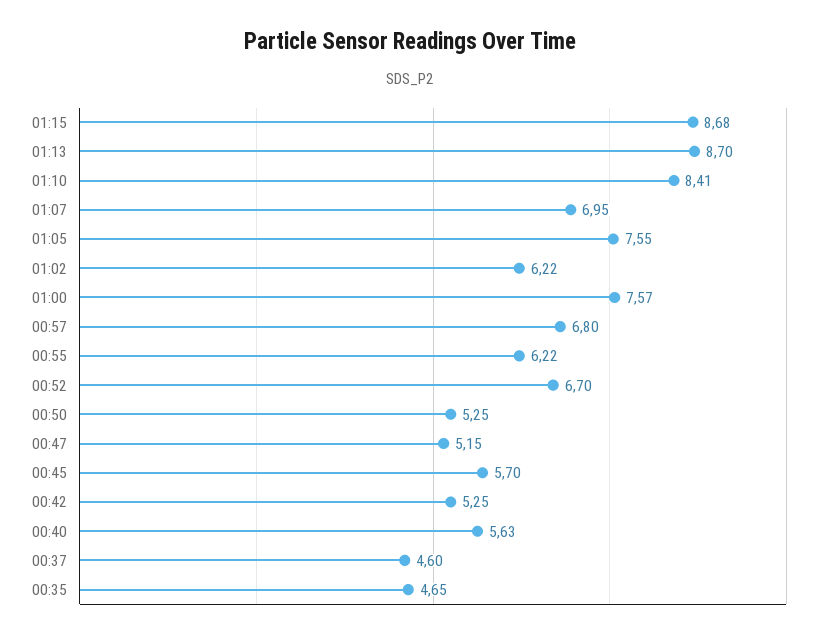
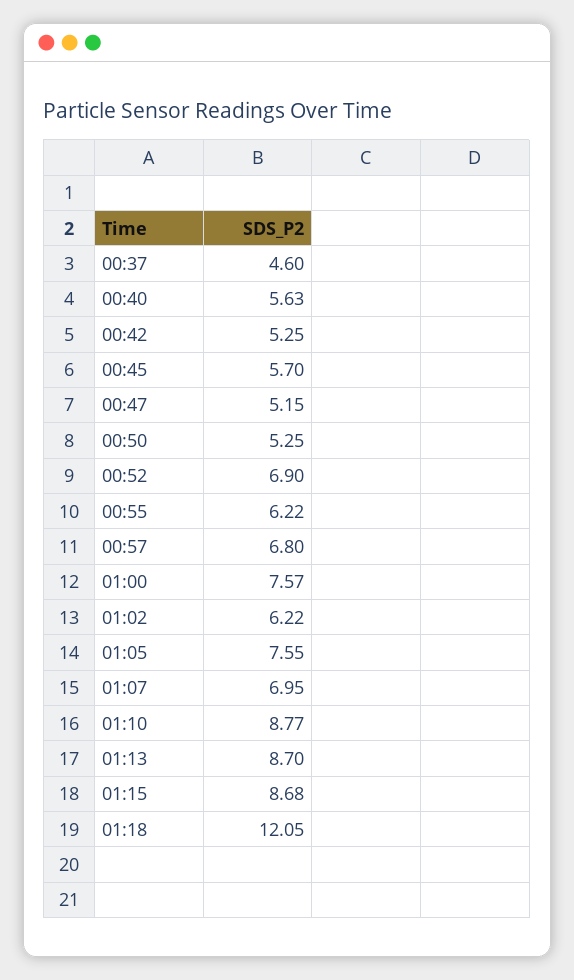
01:10: 8.41 -> 8.77
00:52: 6.7 -> 6.9
00:35: 4.65 -> none
01:18: none -> 12.05

